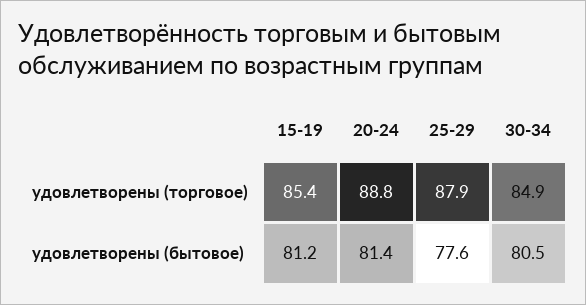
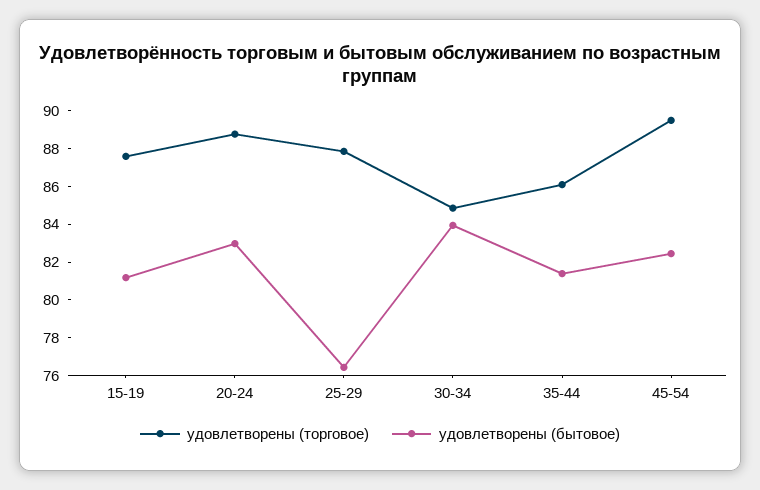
удовлетворены (торговое), 15-19: 85.4 -> 87.5
удовлетворены (бытовое), 20-24: 81.4 -> 83
удовлетворены (бытовое), 25-29: 77.6 -> 76.5
удовлетворены (бытовое), 30-34: 80.5 -> 84
удовлетворены (торговое), 35-44: none -> 86
удовлетворены (бытовое), 35-44: none -> 81.5
удовлетворены (торговое), 45-54: none -> 89.5
удовлетворены (бытовое), 45-54: none -> 82.5

